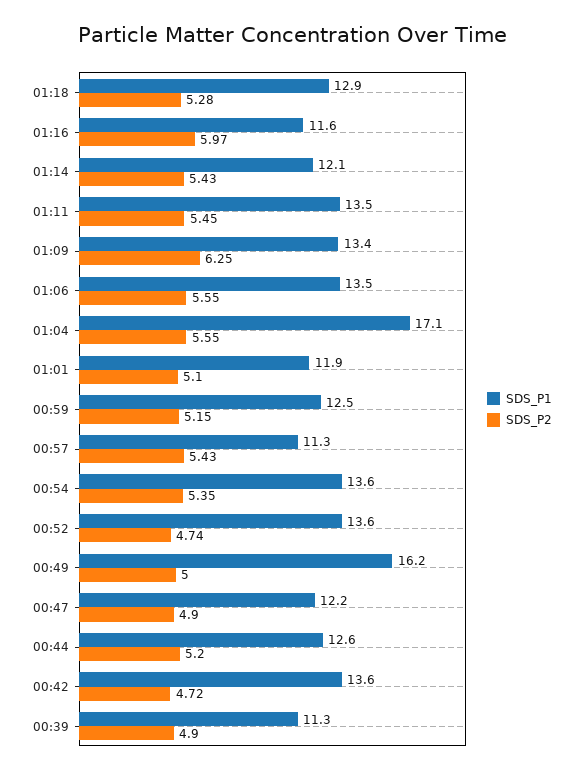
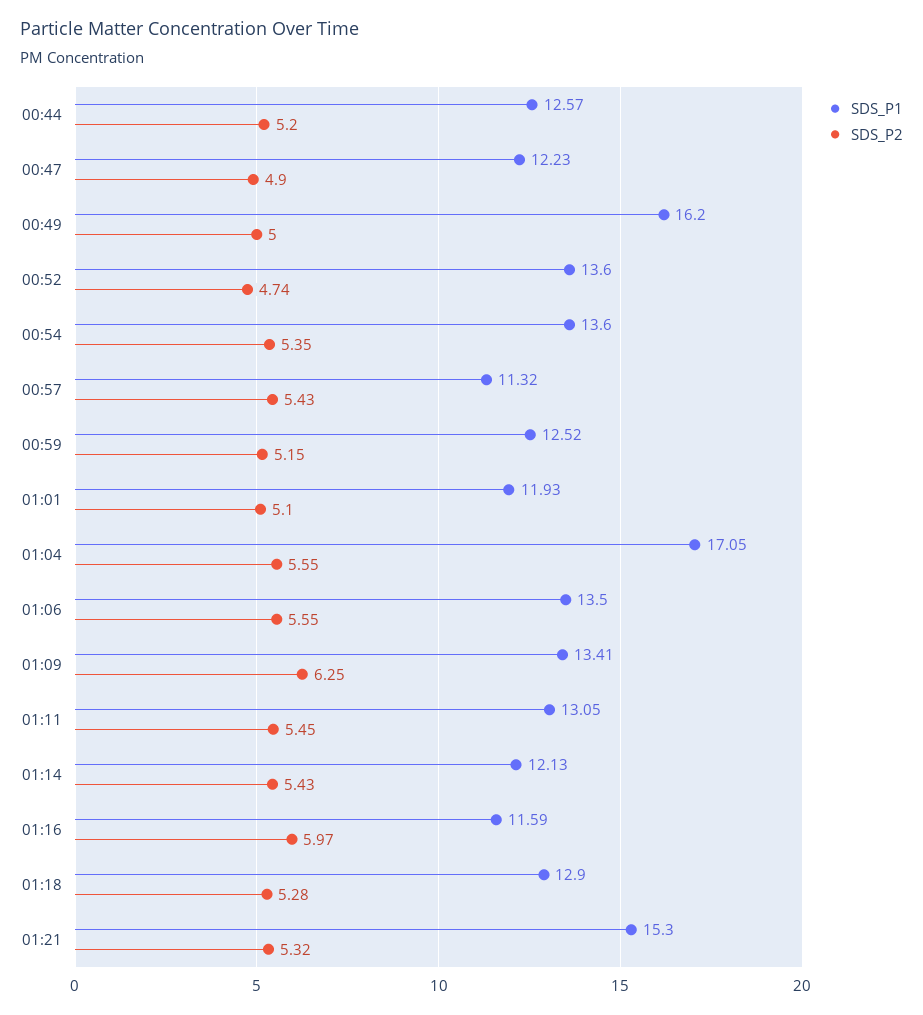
SDS_P1, 01:11: 13.5 -> 13.05
SDS_P1, 00:42: 13.6 -> none
SDS_P2, 00:42: 4.72 -> none
SDS_P1, 00:39: 11.3 -> none
SDS_P2, 00:39: 4.9 -> none
SDS_P1, 01:21: none -> 15.3
SDS_P2, 01:21: none -> 5.32

